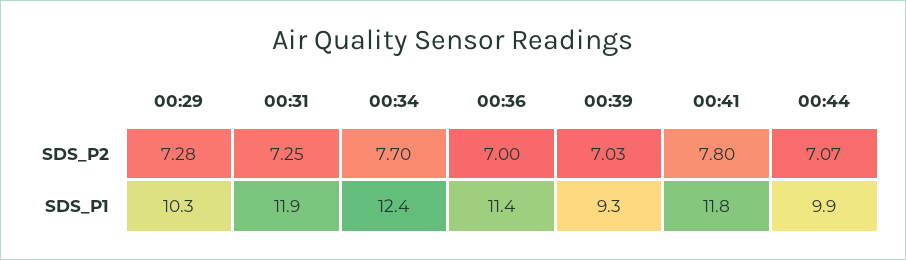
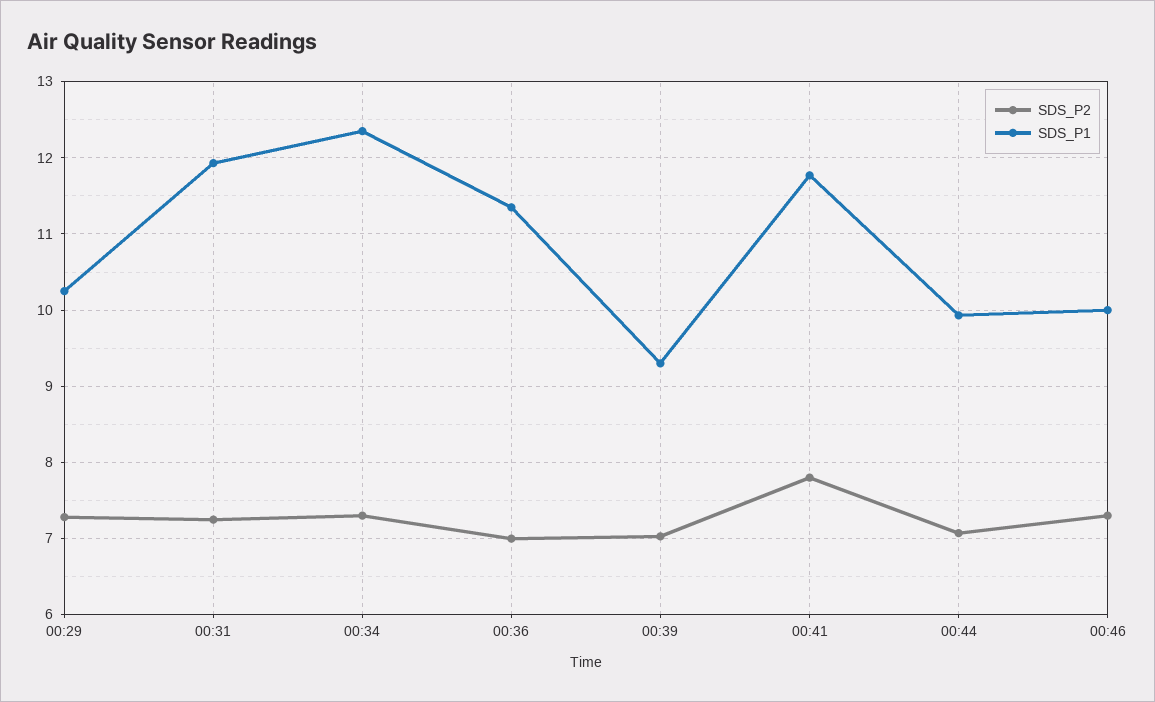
SDS_P2, 00:34: 7.7 -> 7.3
SDS_P2, 00:46: none -> 7.3
SDS_P1, 00:46: none -> 10

